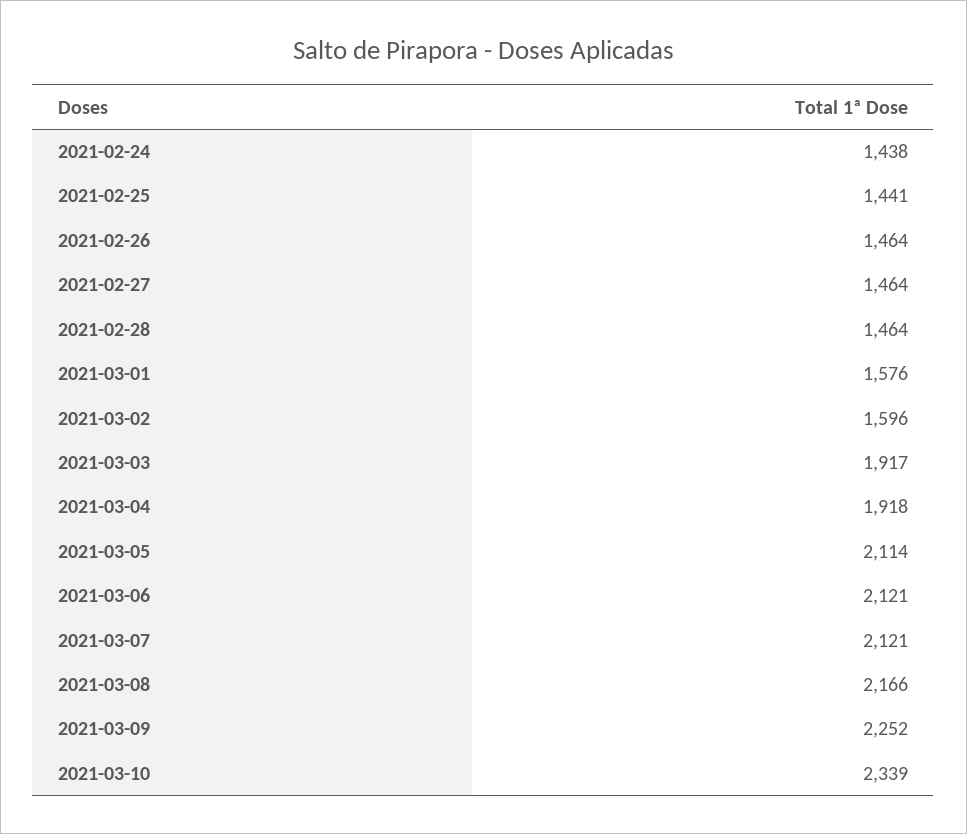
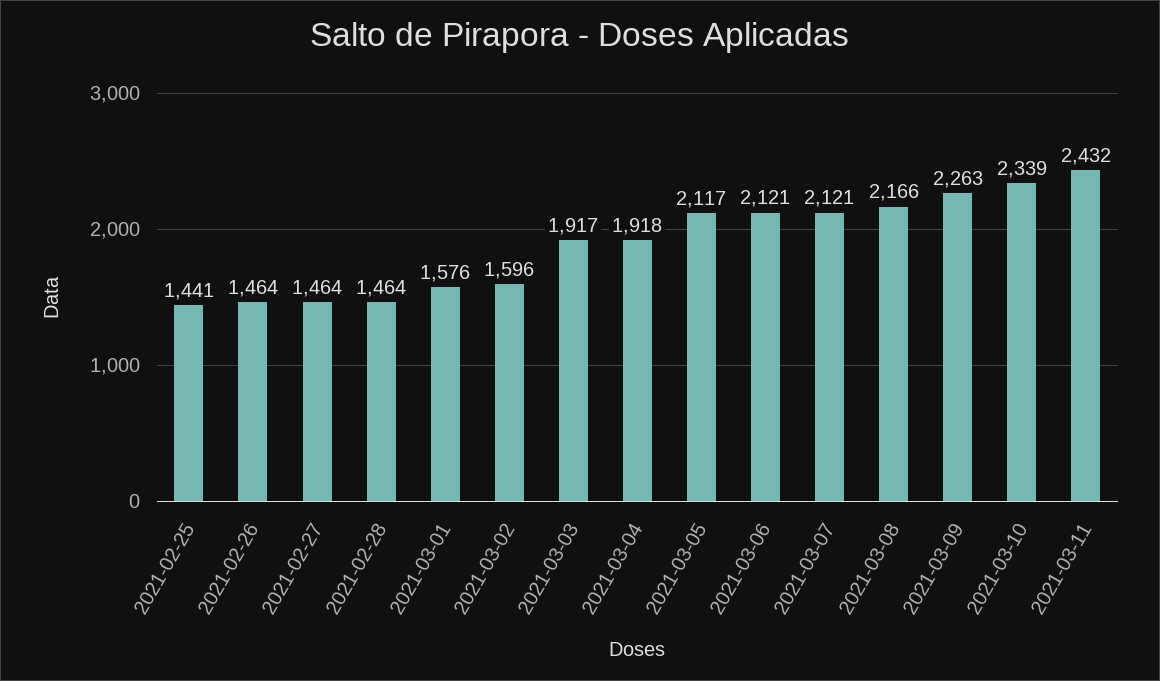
2021-02-24: 1438 -> none
2021-03-05: 2114 -> 2117
2021-03-09: 2252 -> 2263
2021-03-11: none -> 2432

